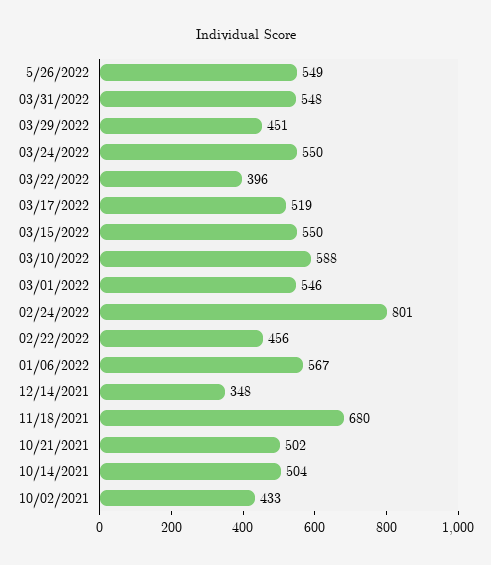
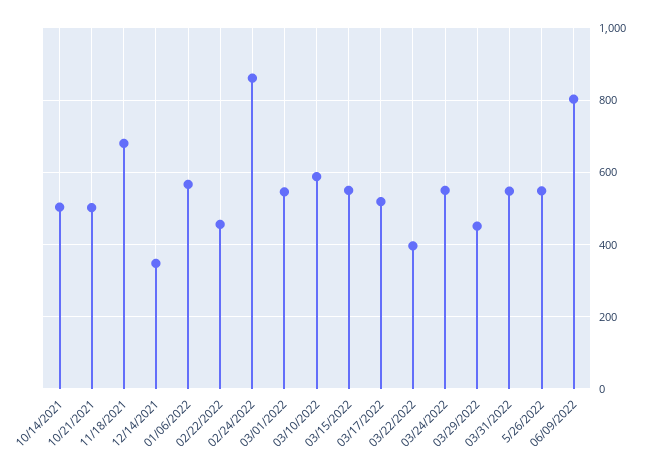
02/24/2022: 801 -> 860
10/02/2021: 433 -> none
06/09/2022: none -> 800

